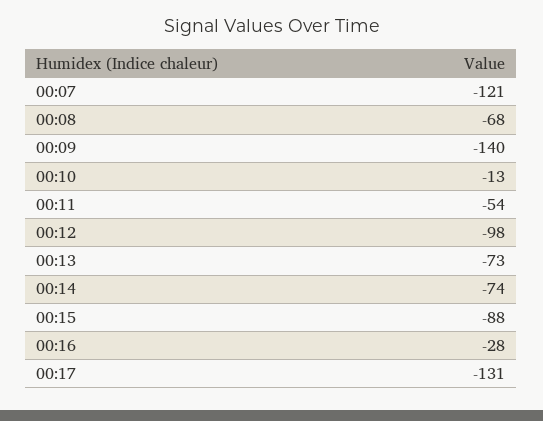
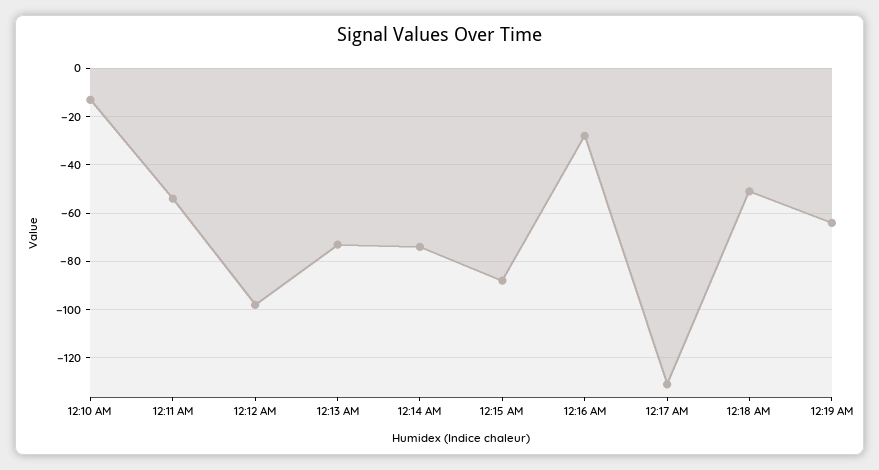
00:07: -121 -> none
00:08: -68 -> none
00:09: -140 -> none
12:18 AM: none -> -50
12:19 AM: none -> -65

